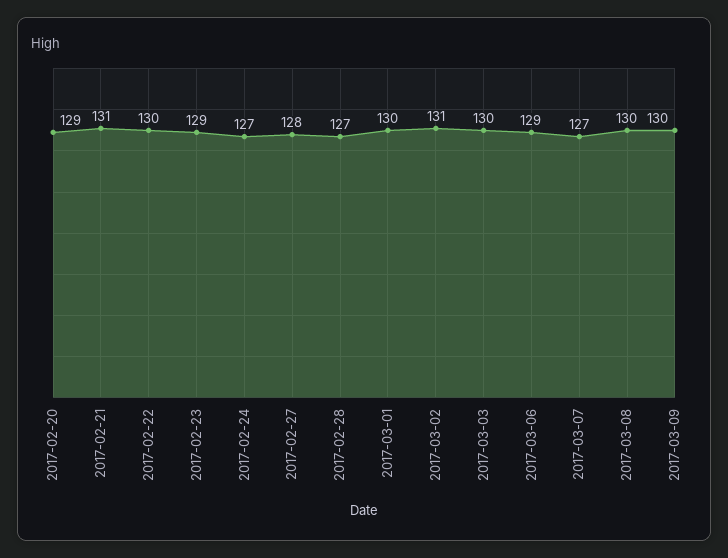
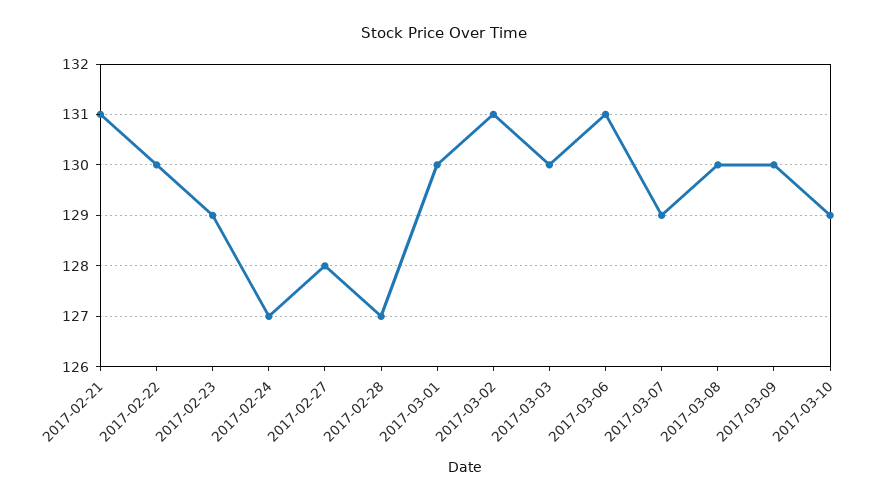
2017-02-20: 129 -> none
2017-03-06: 129 -> 131
2017-03-07: 127 -> 129
2017-03-10: none -> 129

